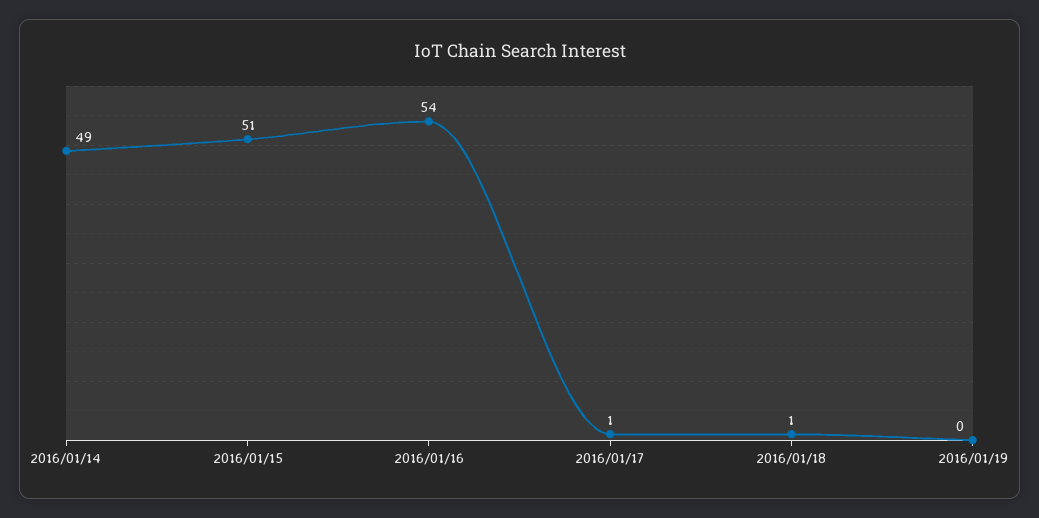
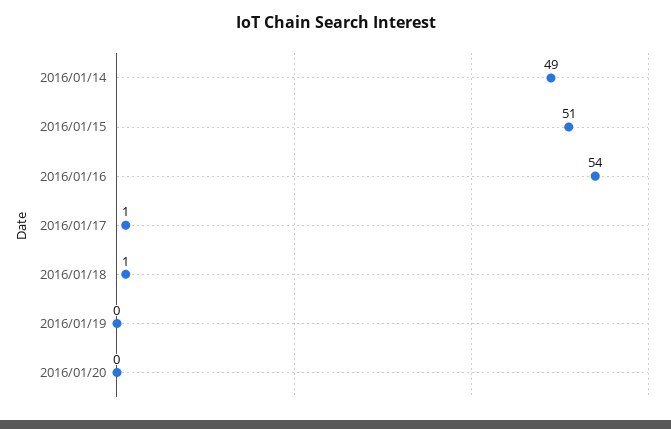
2016/01/20: none -> 0

